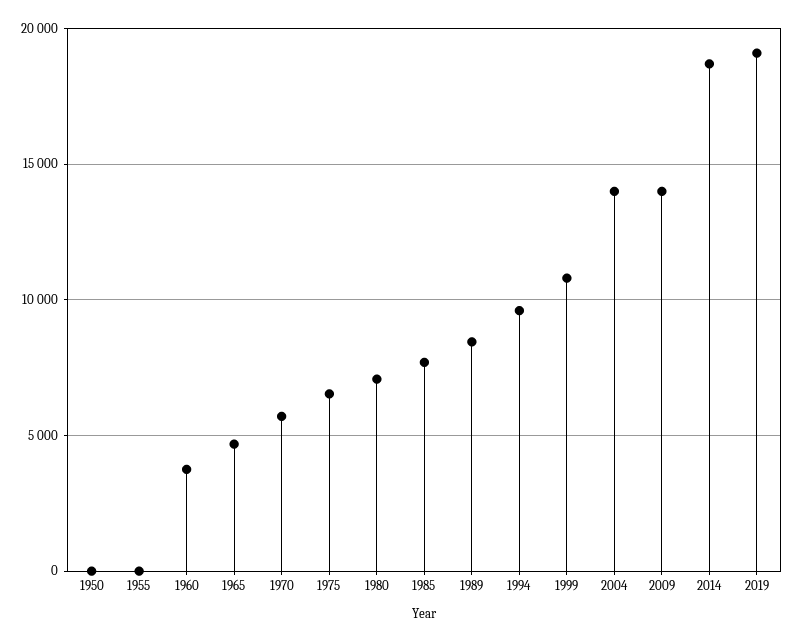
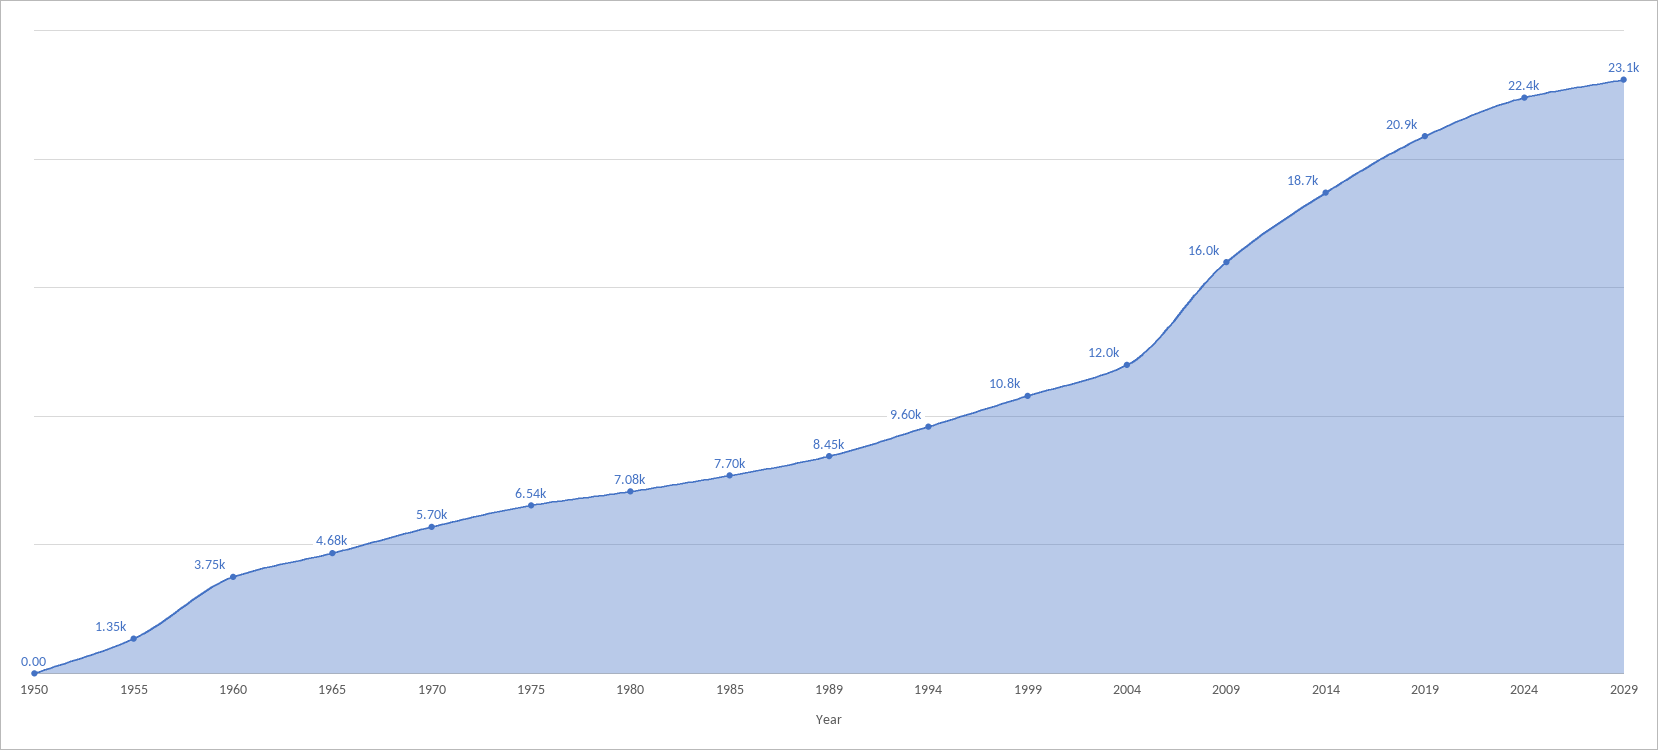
1955: 0 -> 1350
2004: 14000 -> 12000
2009: 14000 -> 16000
2019: 19000 -> 20900
2024: none -> 22400
2029: none -> 23100

